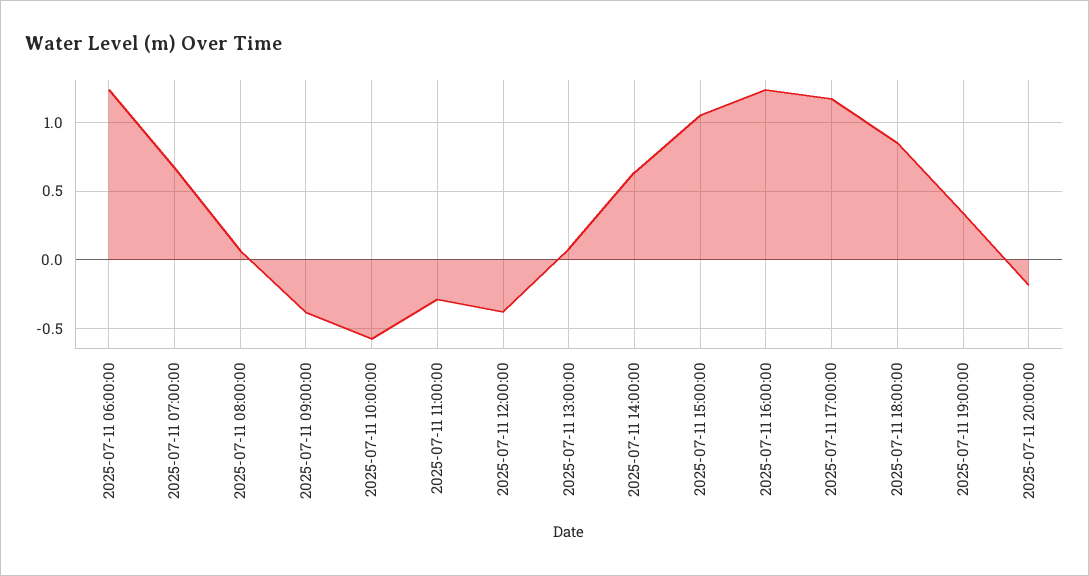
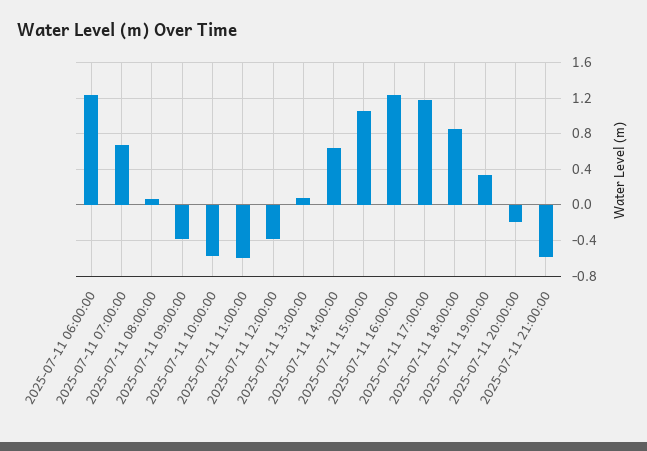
2025-07-11 11:00:00: -0.3 -> -0.6
2025-07-11 21:00:00: none -> -0.6

